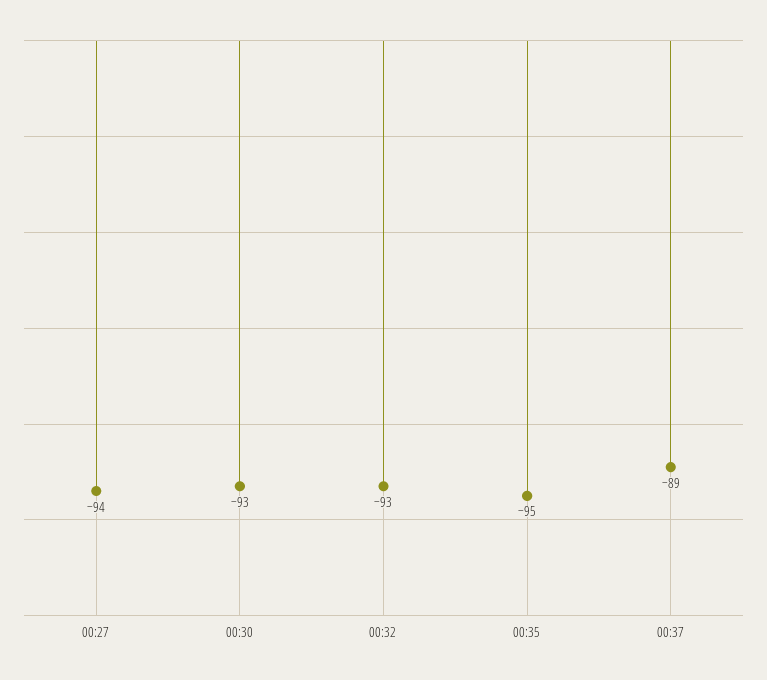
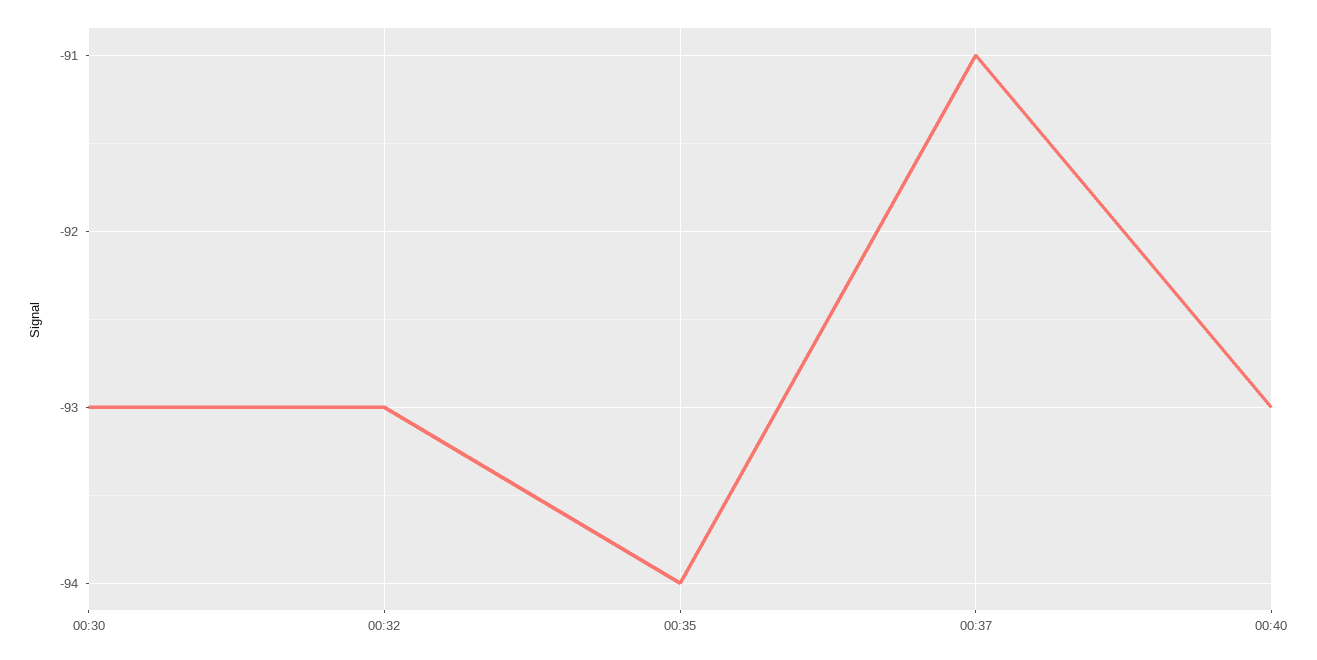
00:27: -94 -> none
00:35: -95 -> -94
00:37: -89 -> -91
00:40: none -> -93

